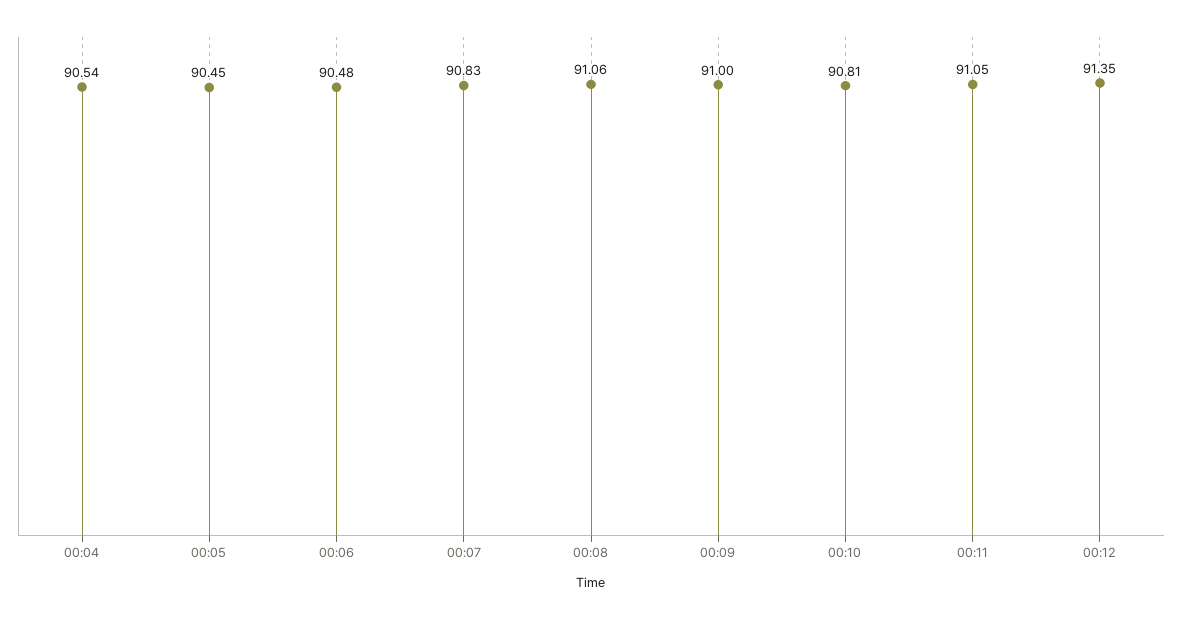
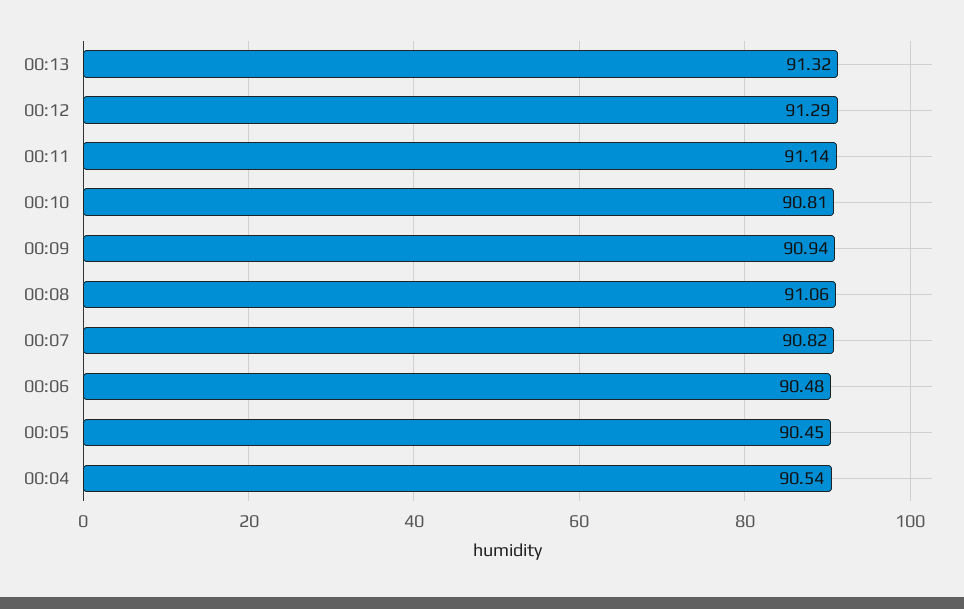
00:07: 90.83 -> 90.82
00:09: 91 -> 90.94
00:11: 91.05 -> 91.14
00:12: 91.35 -> 91.29
00:13: none -> 91.32

